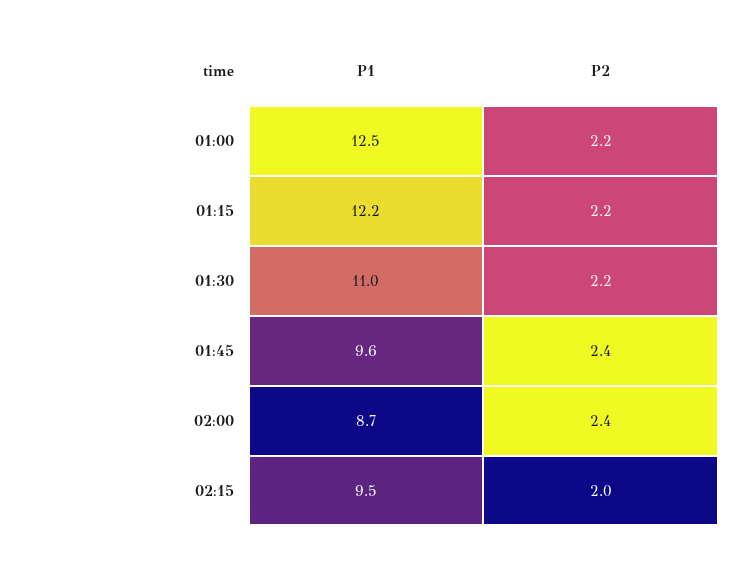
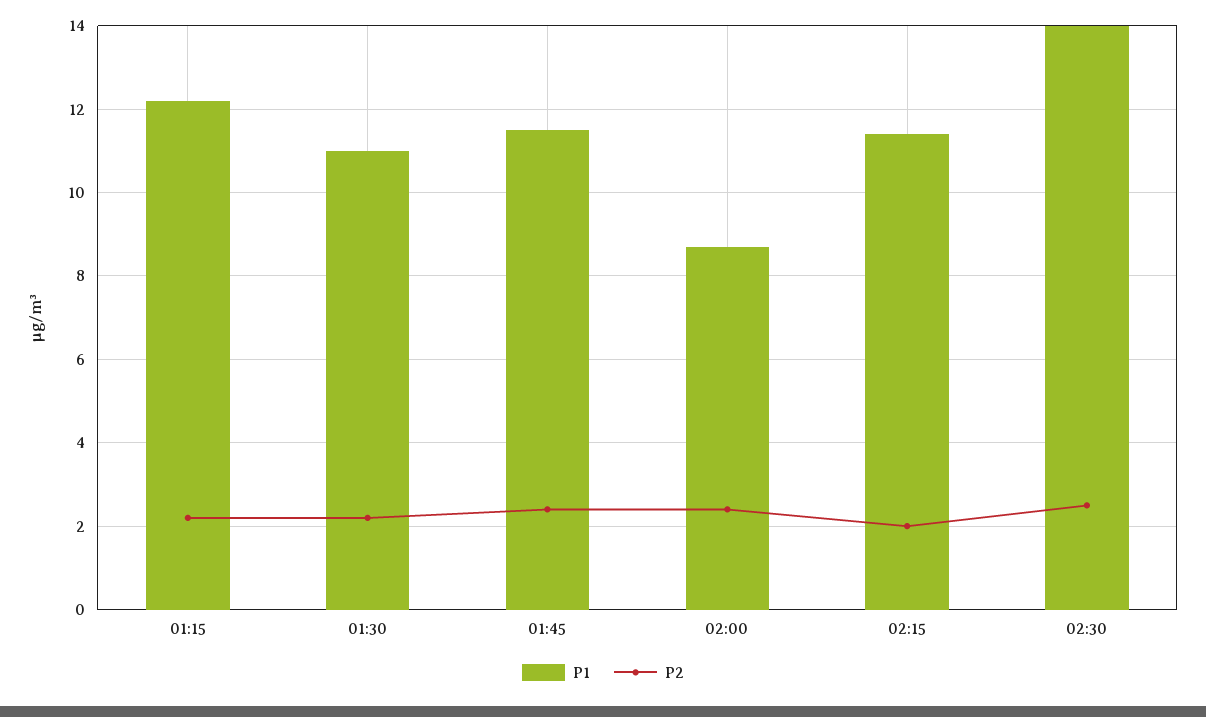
P1, 01:00: 12.5 -> none
P2, 01:00: 2.2 -> none
P1, 01:45: 9.6 -> 11.5
P1, 02:15: 9.5 -> 11.5
P1, 02:30: none -> 14
P2, 02:30: none -> 2.5

